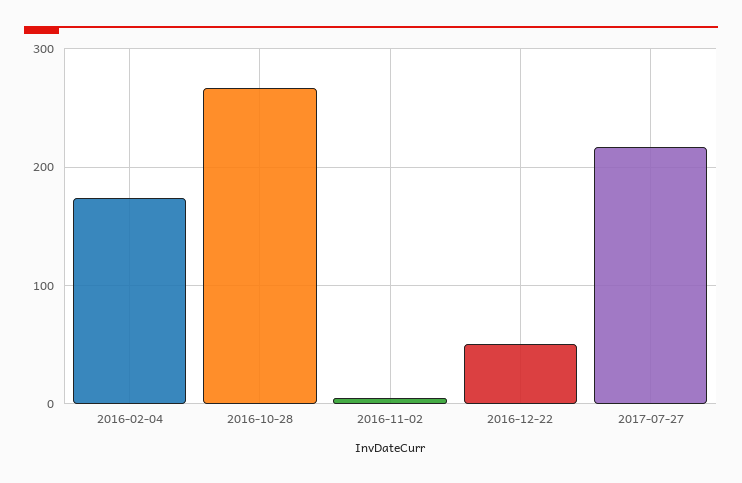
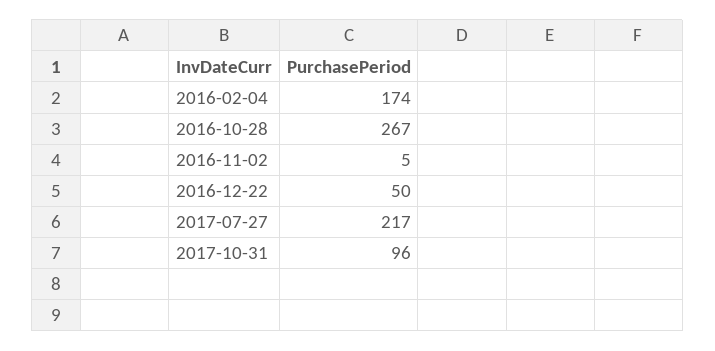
2017-10-31: none -> 96

